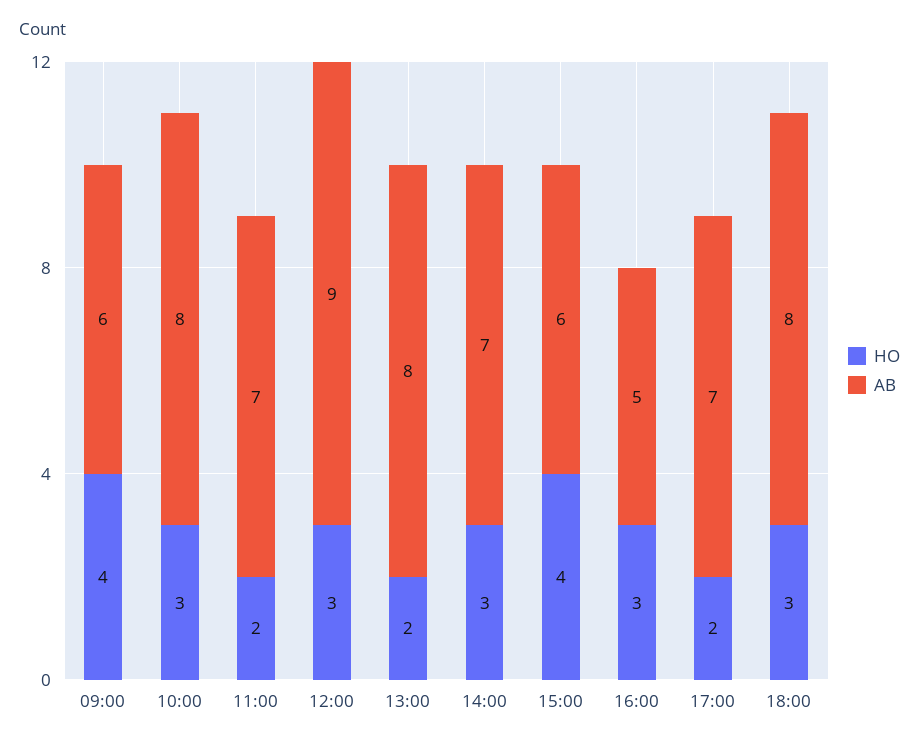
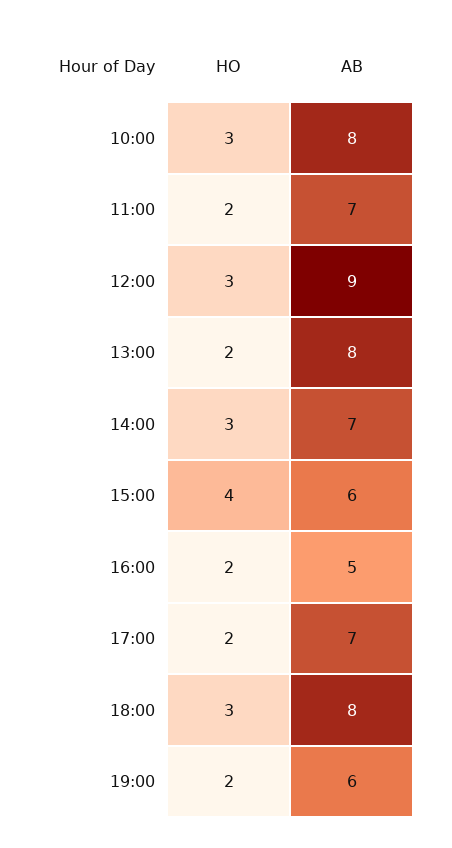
HO, 09:00: 4 -> none
AB, 09:00: 6 -> none
HO, 16:00: 3 -> 2
HO, 19:00: none -> 2
AB, 19:00: none -> 6

